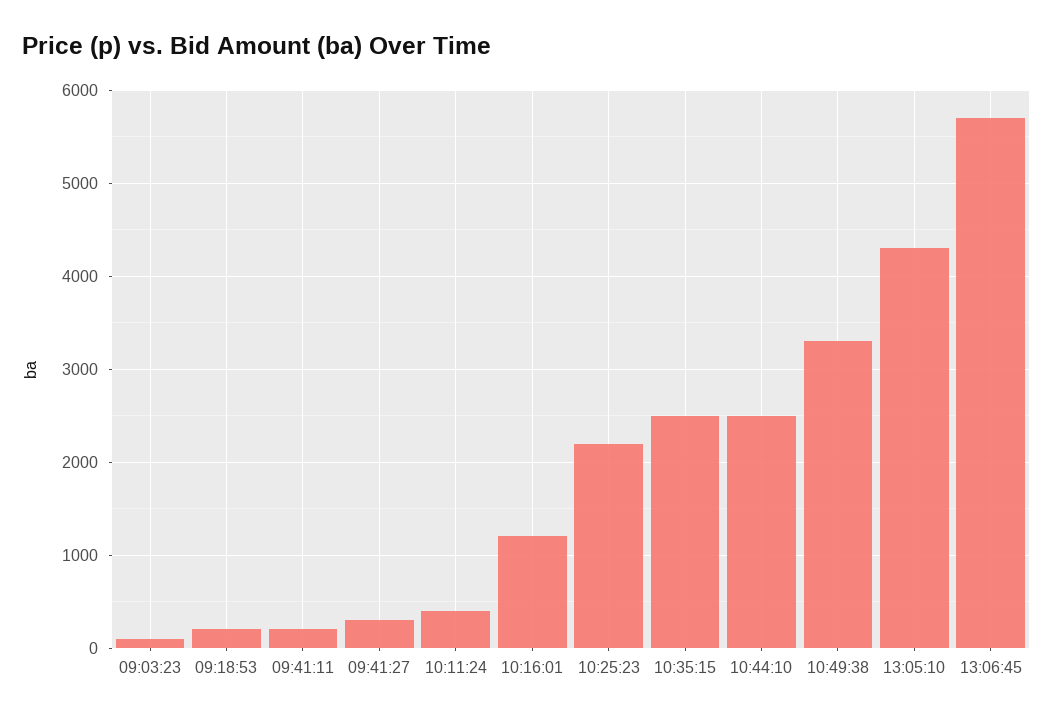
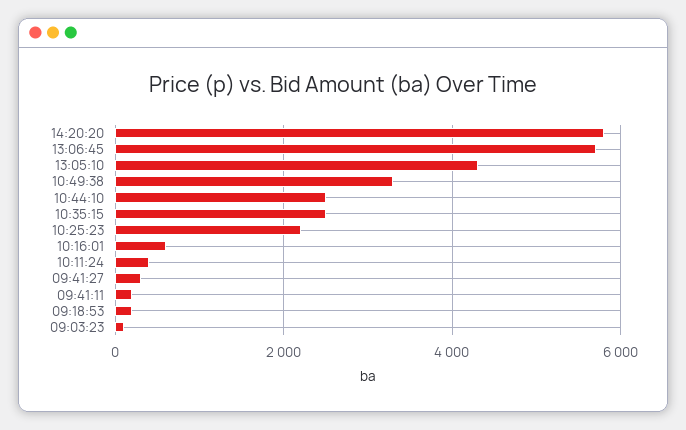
10:16:01: 1200 -> 600
14:20:20: none -> 5800

